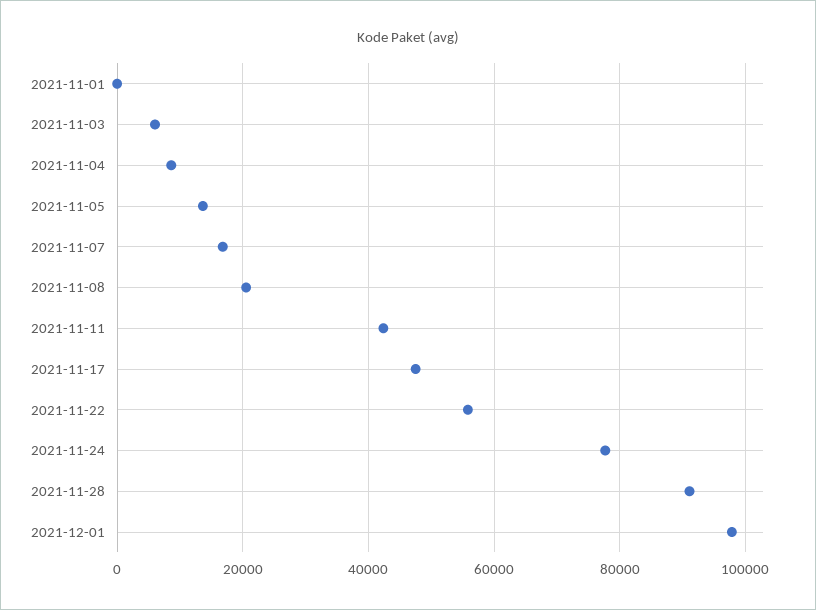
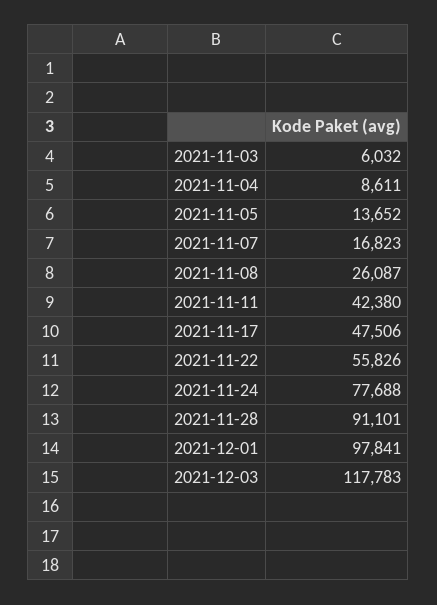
2021-11-01: 0 -> none
2021-11-08: 20000 -> 26087
2021-12-03: none -> 117783

